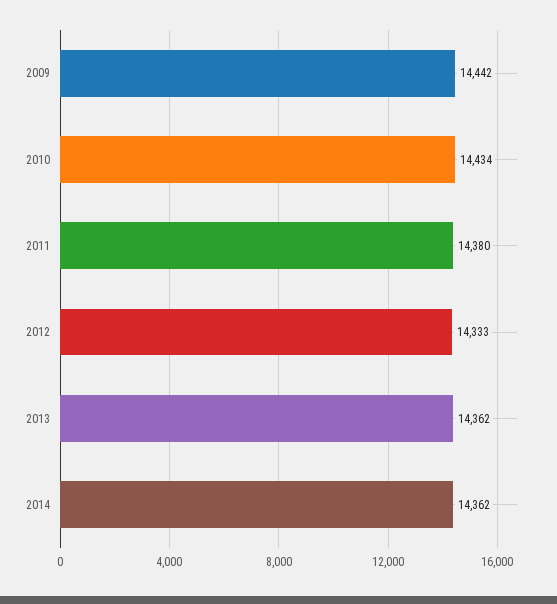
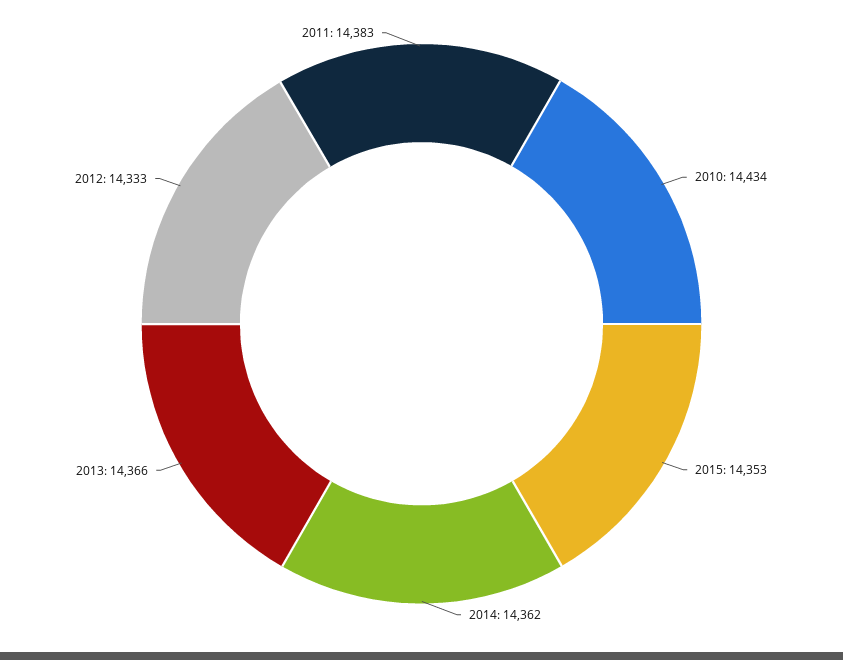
2009: 14442 -> none
2011: 14380 -> 14383
2013: 14362 -> 14366
2015: none -> 14353

